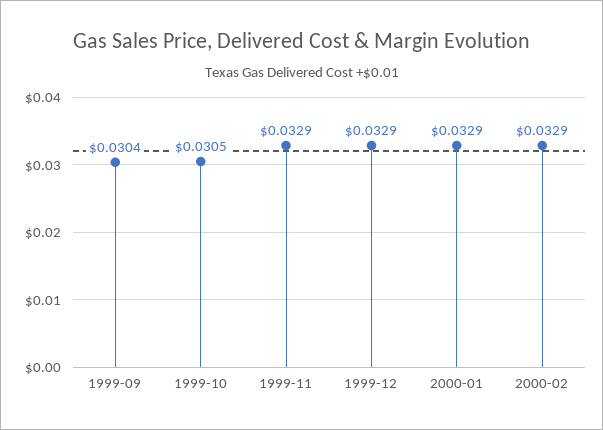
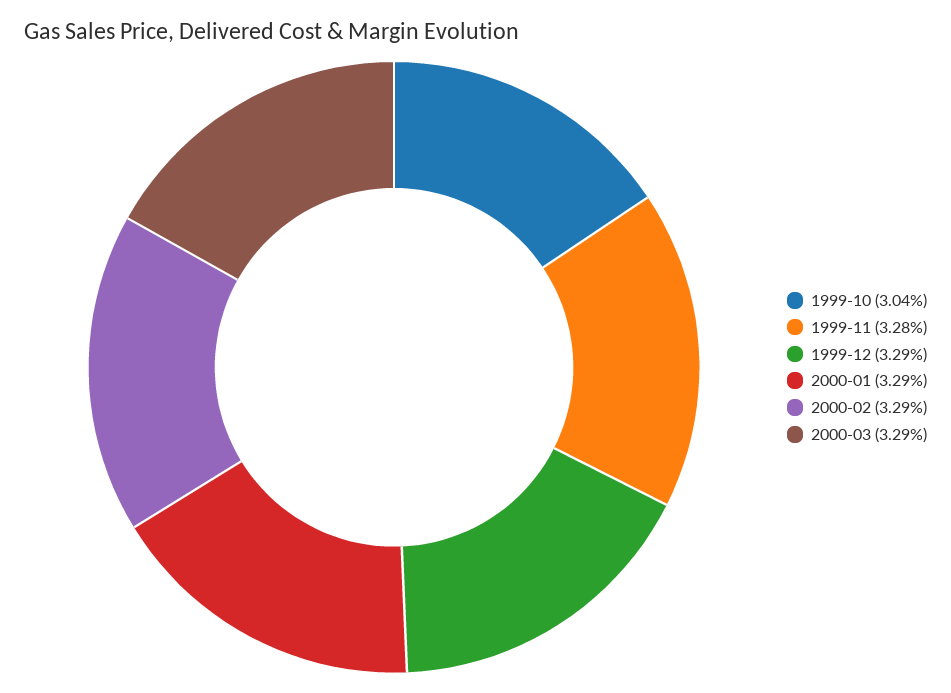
1999-09: 0.0304 -> none
1999-10: 0.0305 -> 0.0304
1999-11: 0.0329 -> 0.0328
2000-03: none -> 0.0329

